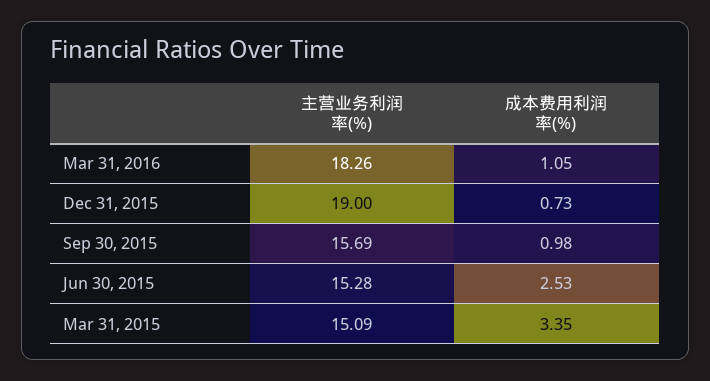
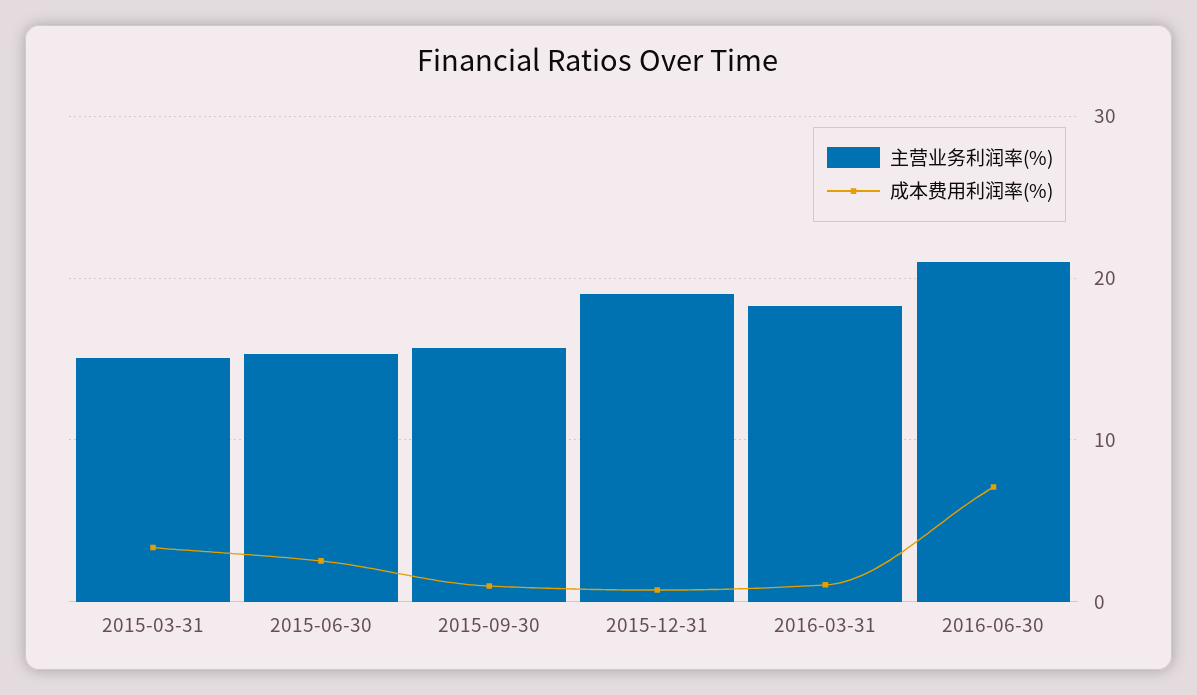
主营业务利润率(%), 2016-06-30: none -> 21
成本费用利润率(%), 2016-06-30: none -> 7

